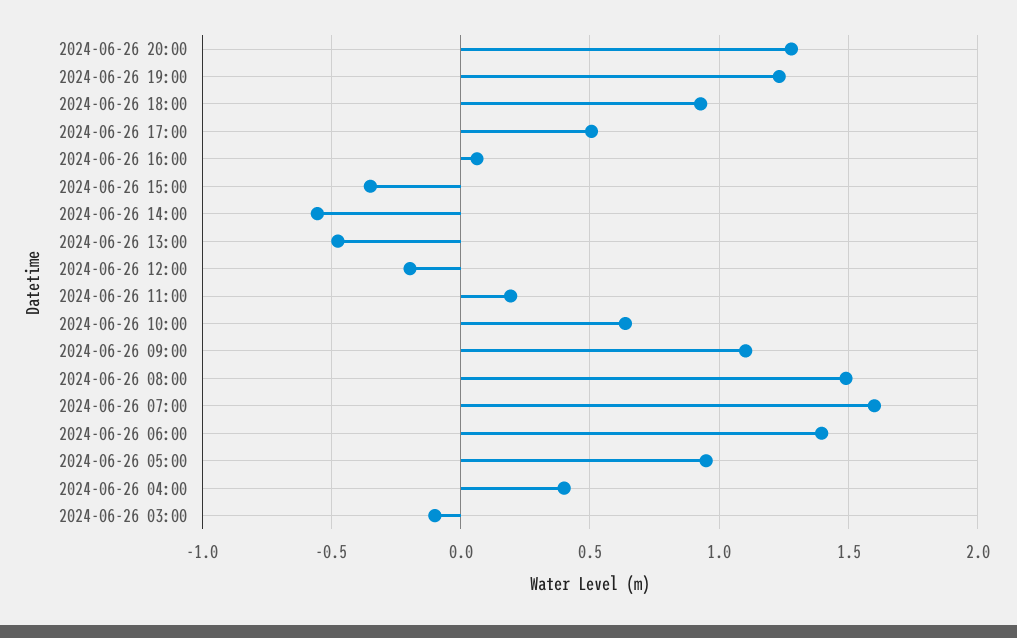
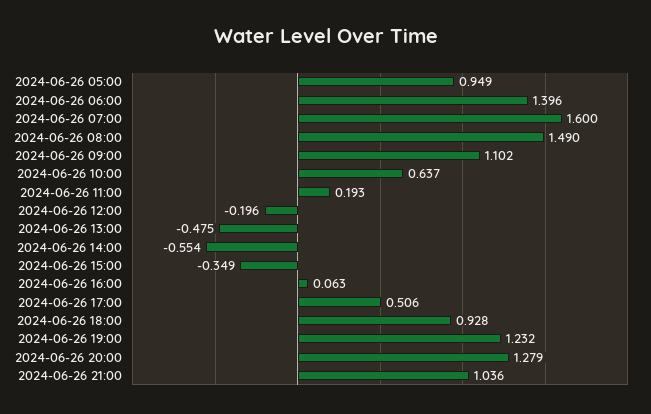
2024-06-26 04:00: 0.4 -> none
2024-06-26 03:00: -0.1 -> none
2024-06-26 21:00: none -> 1.036

